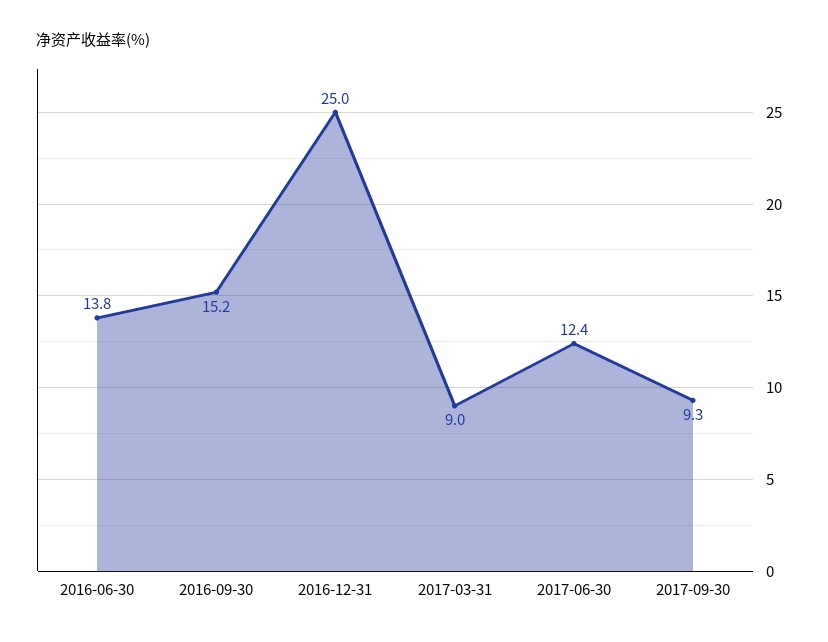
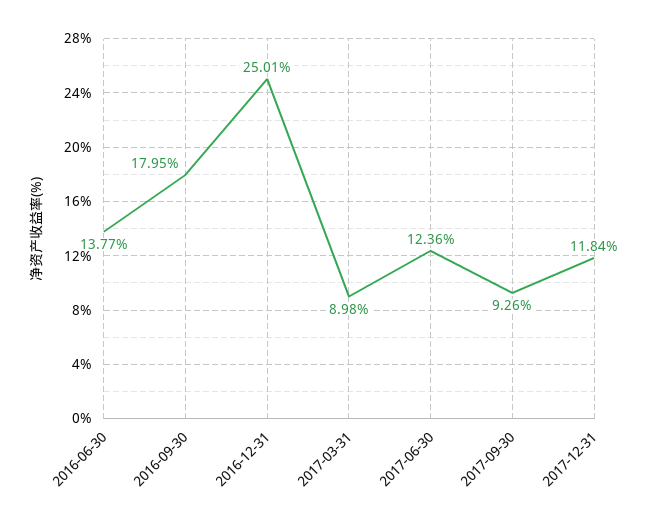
2016-09-30: 15.2 -> 17.95
2017-12-31: none -> 11.84

